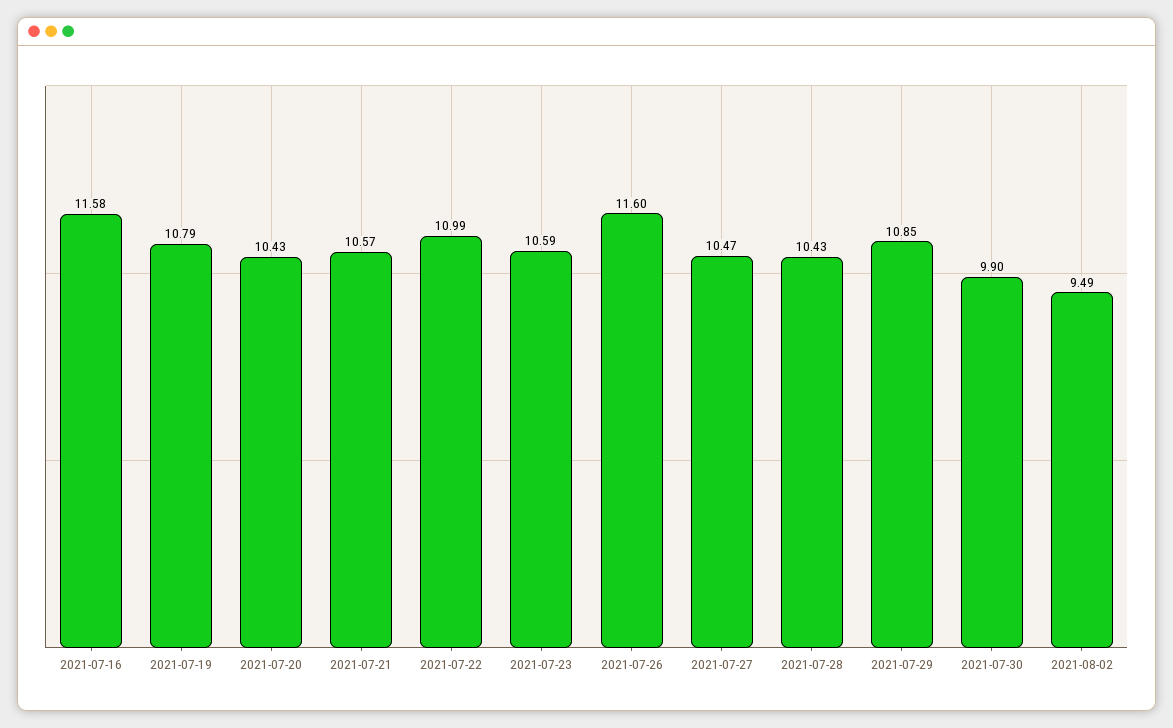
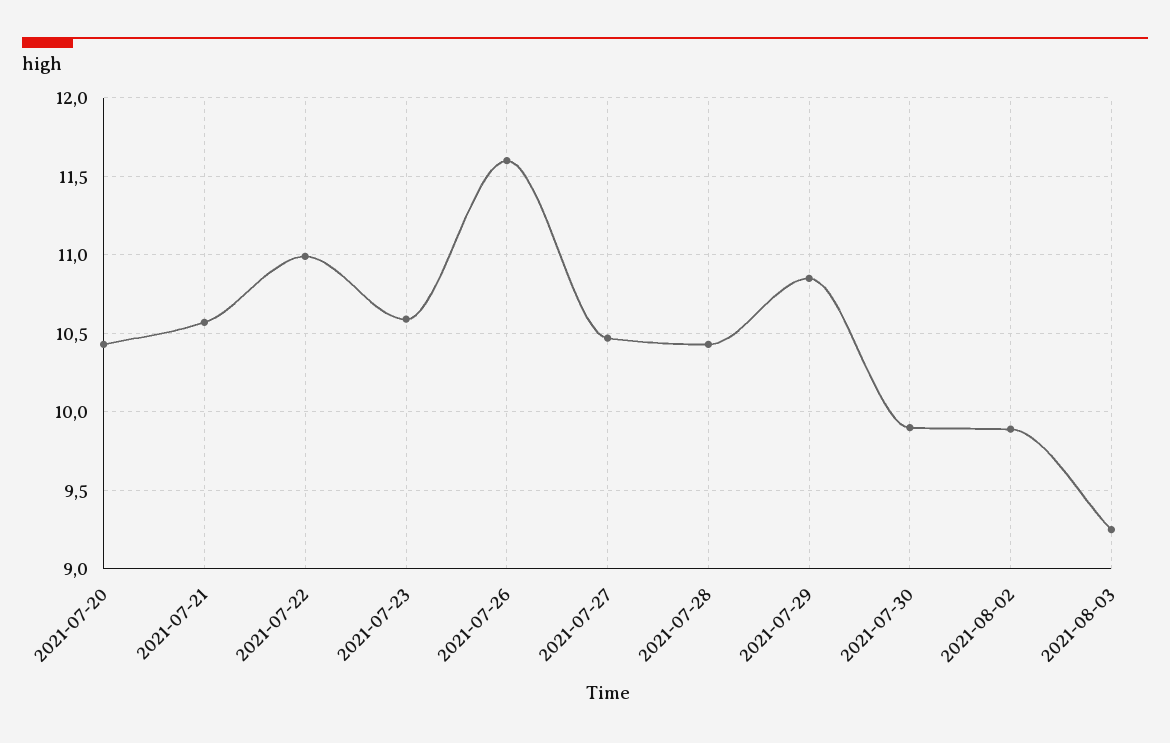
2021-07-16: 11.58 -> none
2021-07-19: 10.79 -> none
2021-08-02: 9.49 -> 9.9
2021-08-03: none -> 9.25

